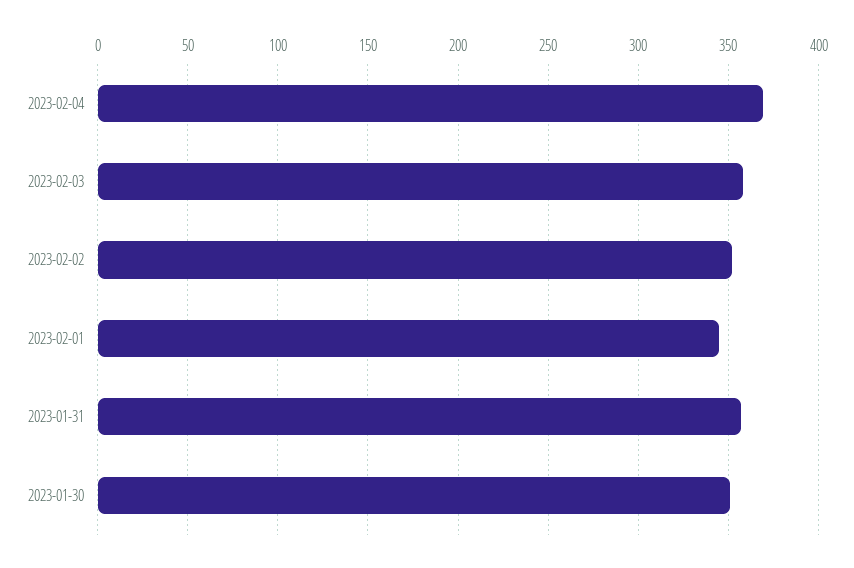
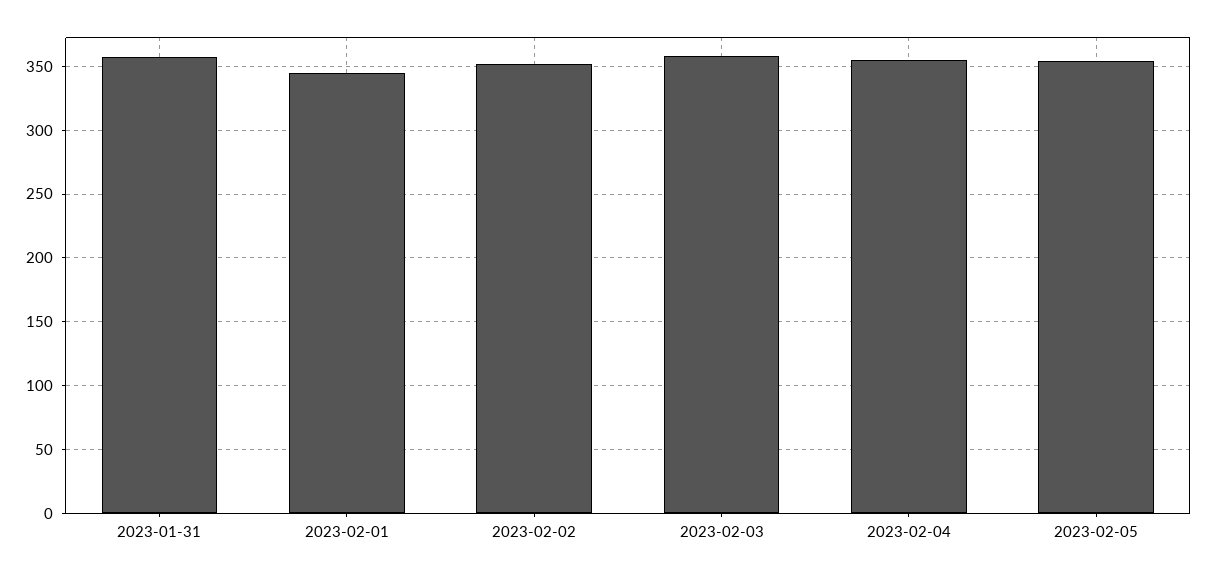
2023-02-04: 370 -> 355
2023-01-30: 350 -> none
2023-02-05: none -> 355

